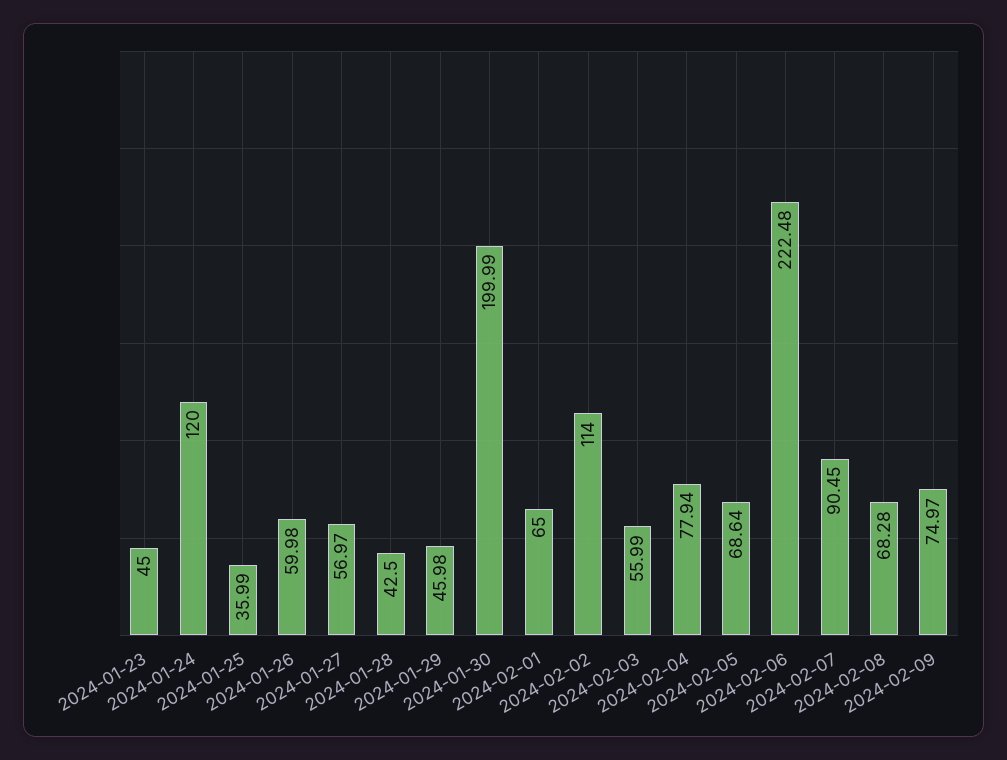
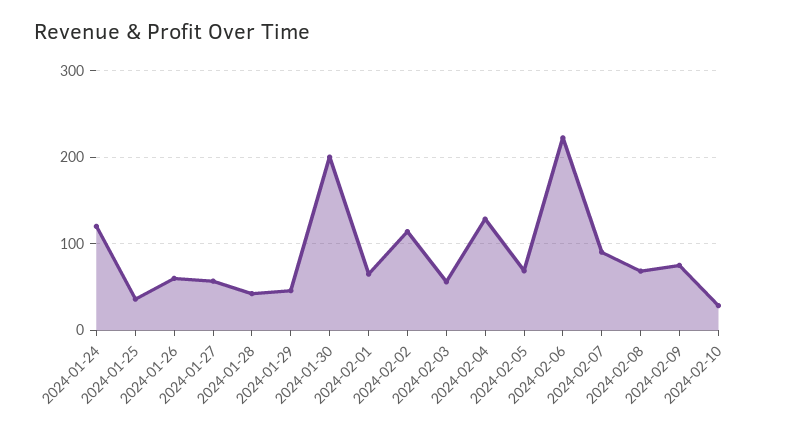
2024-01-23: 45 -> none
2024-02-04: 77.94 -> 130
2024-02-10: none -> 30

